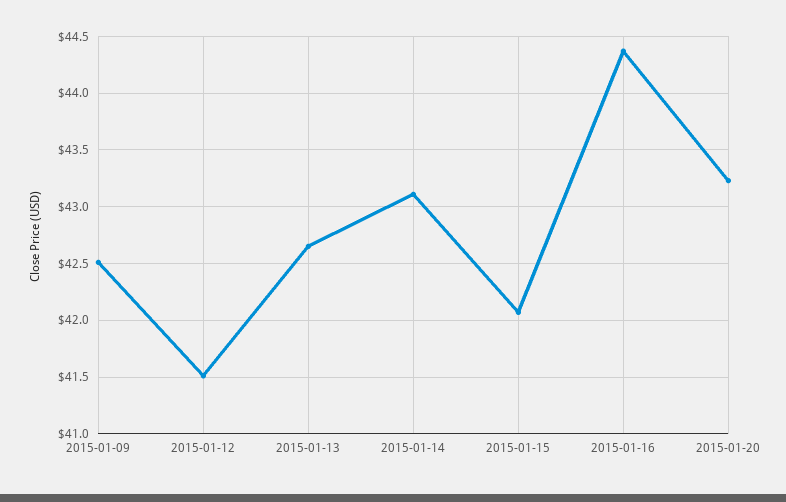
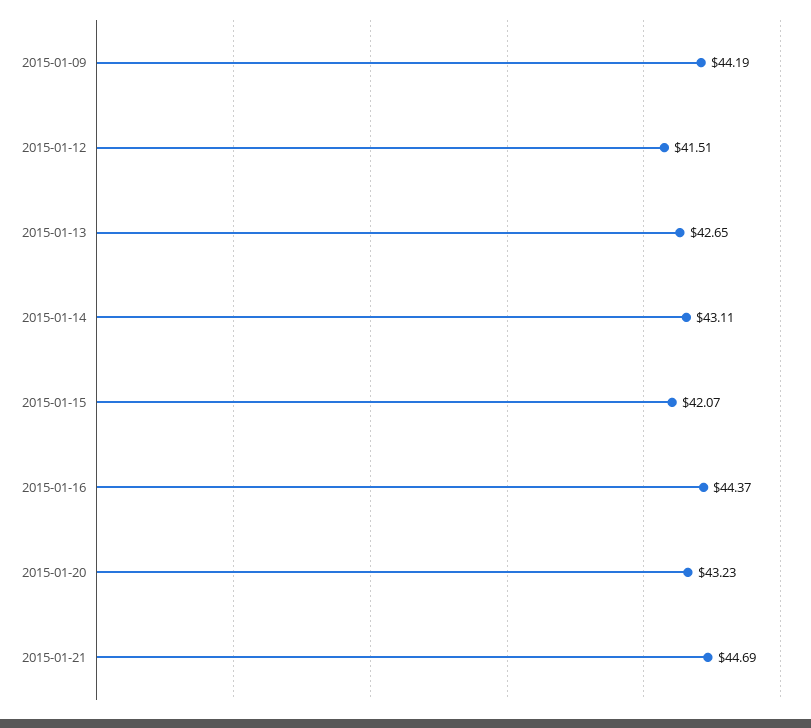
2015-01-09: 42.5 -> 44.19
2015-01-21: none -> 44.69

